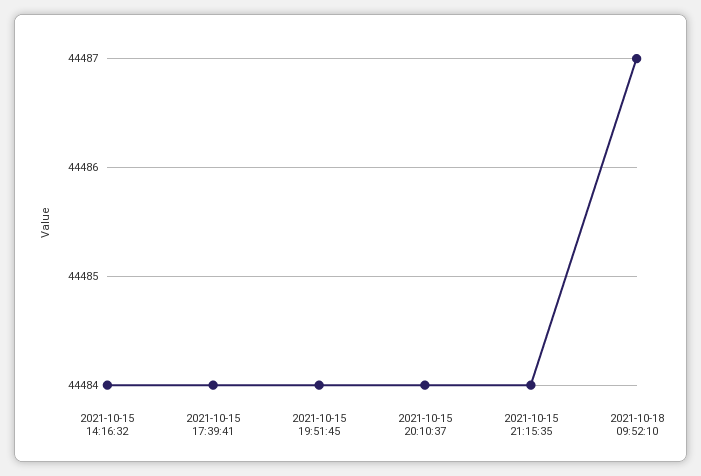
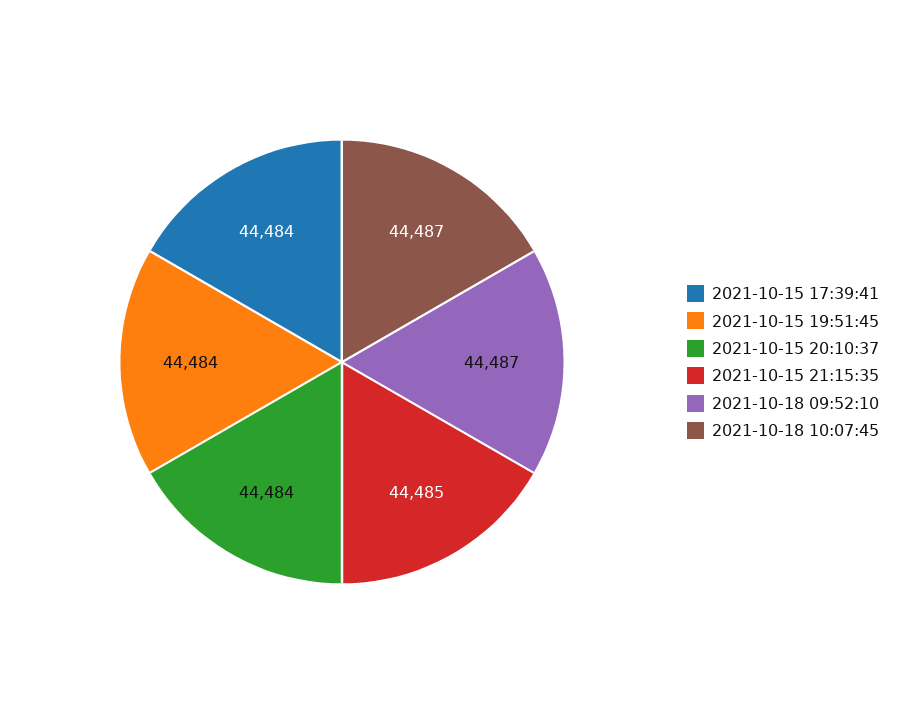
2021-10-15 14:16:32: 44484 -> none
2021-10-15 21:15:35: 44484 -> 44485
2021-10-18 10:07:45: none -> 44487

